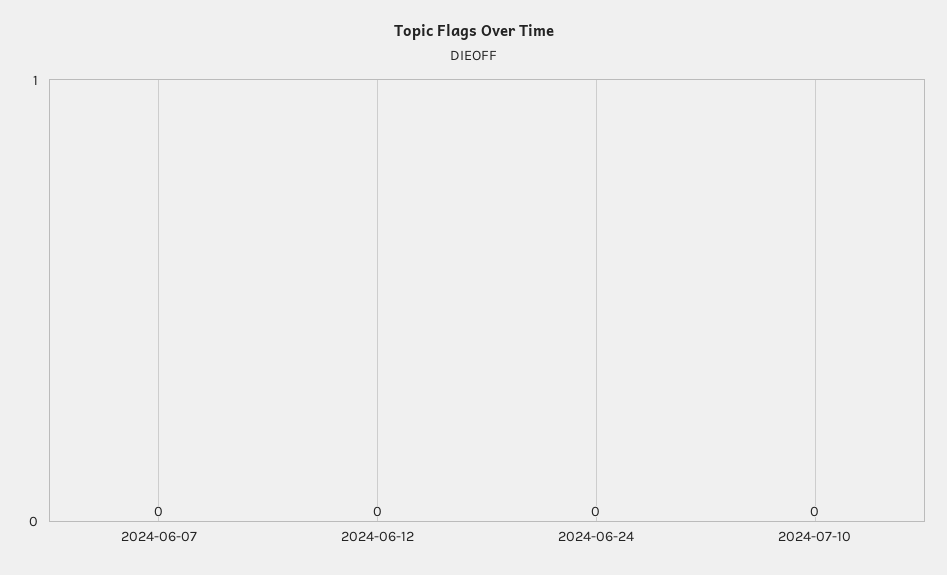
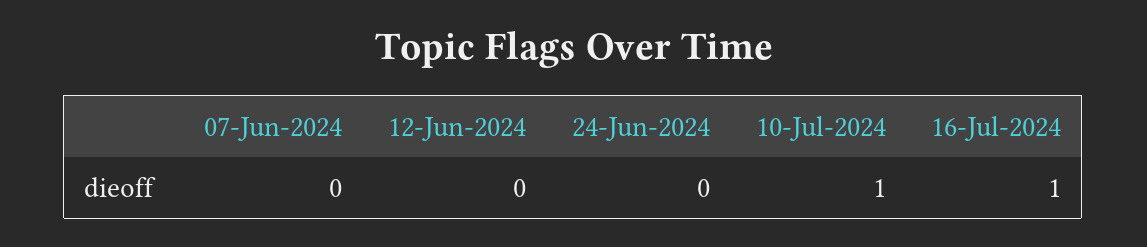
2024-07-10: 0 -> 1
16-Jul-2024: none -> 1

